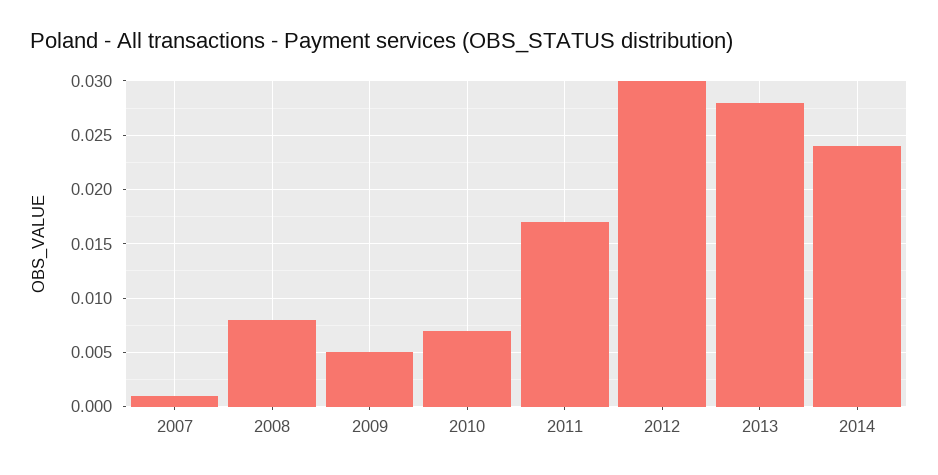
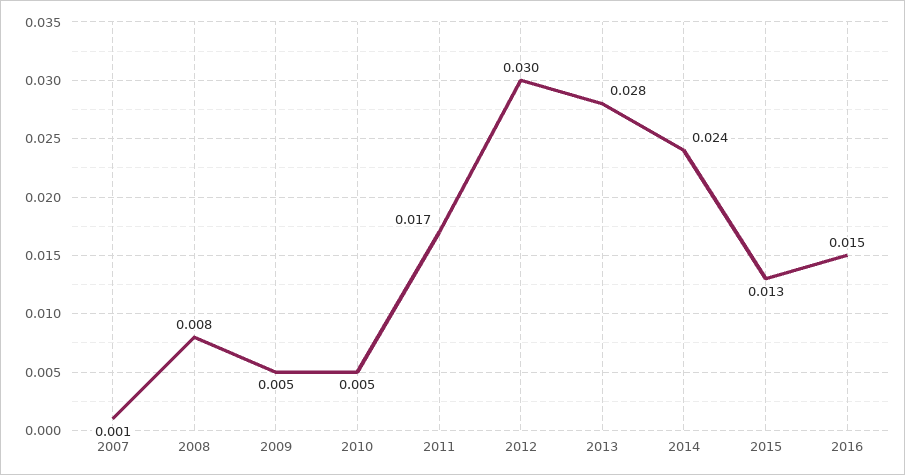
2010: 0.007 -> 0.005
2015: none -> 0.013
2016: none -> 0.015

